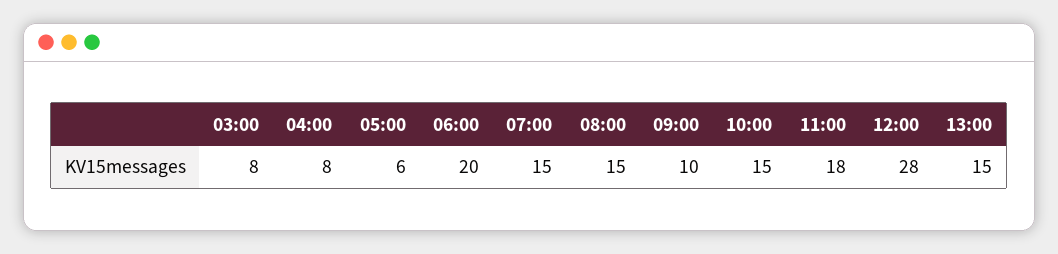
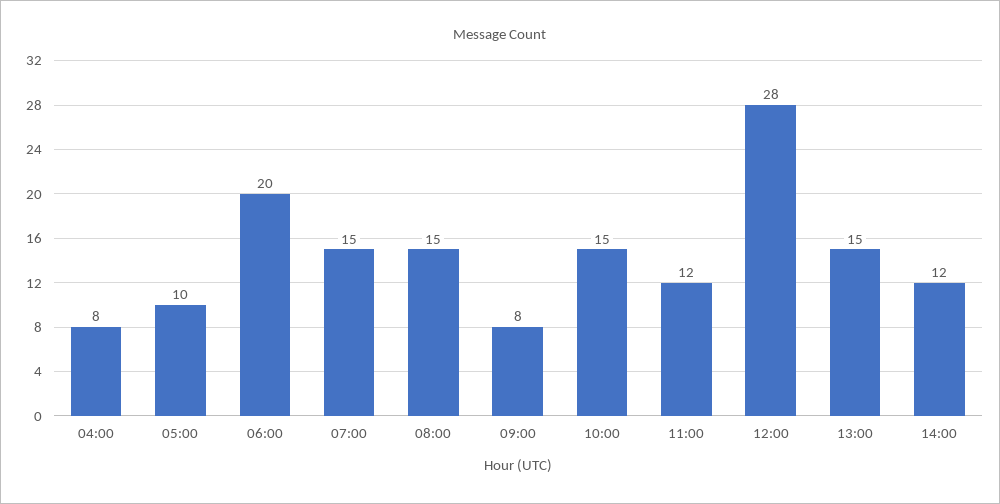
03:00: 8 -> none
05:00: 6 -> 10
09:00: 10 -> 8
11:00: 18 -> 12
14:00: none -> 12

